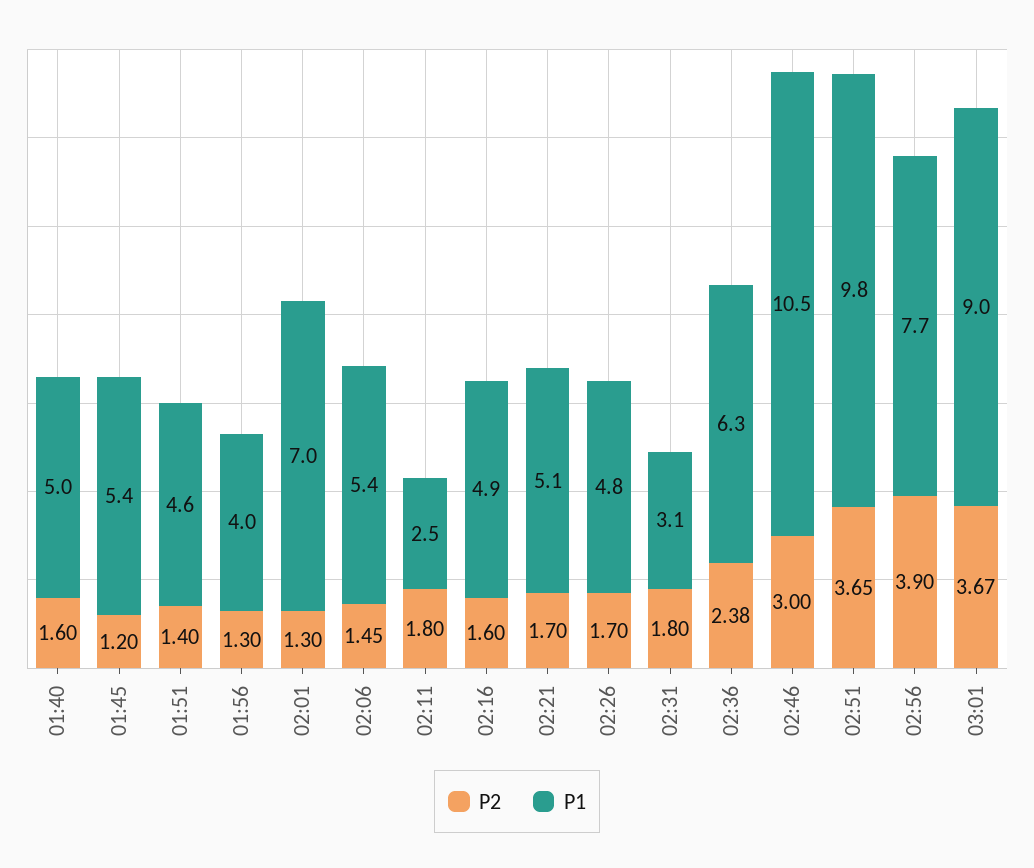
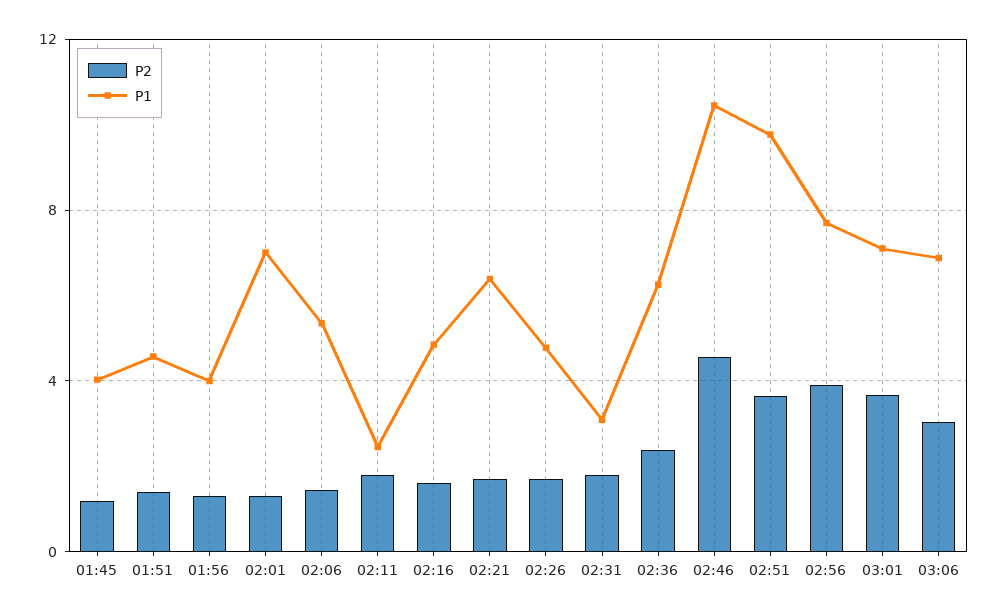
P2, 01:40: 1.6 -> none
P1, 01:40: 5 -> none
P1, 01:45: 5.4 -> 4
P1, 02:21: 5.1 -> 6.5
P2, 02:46: 3 -> 4.5
P1, 03:01: 9 -> 7
P2, 03:06: none -> 3
P1, 03:06: none -> 7

